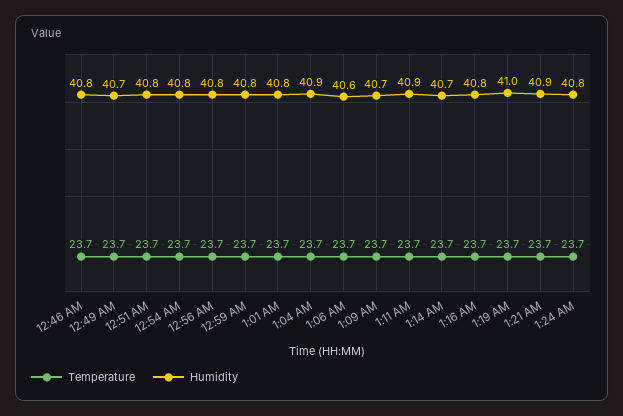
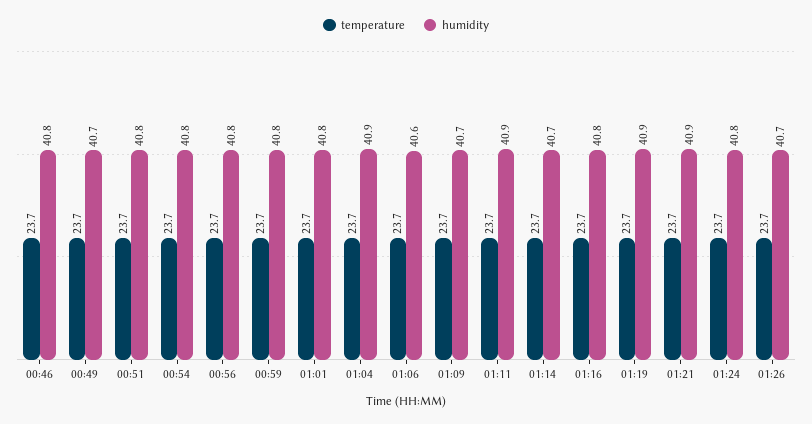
Humidity, 1:19 AM: 41 -> 40.9
Temperature, 01:26: none -> 23.7
Humidity, 01:26: none -> 40.7

